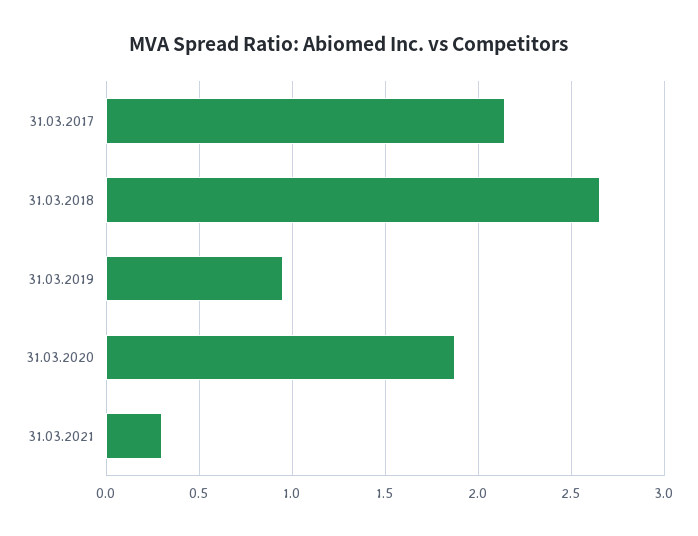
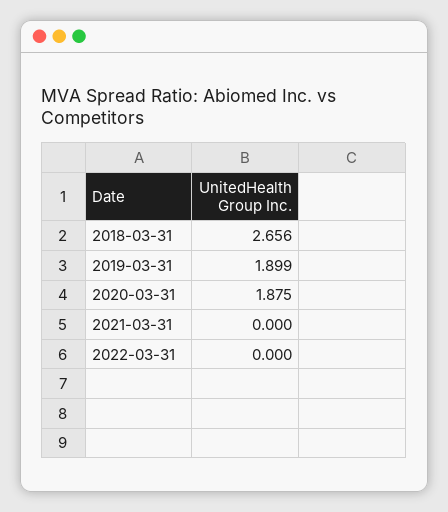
31.03.2017: 2.15 -> none
31.03.2019: 0.95 -> 1.899
31.03.2021: 0.3 -> 0
2022-03-31: none -> 0

